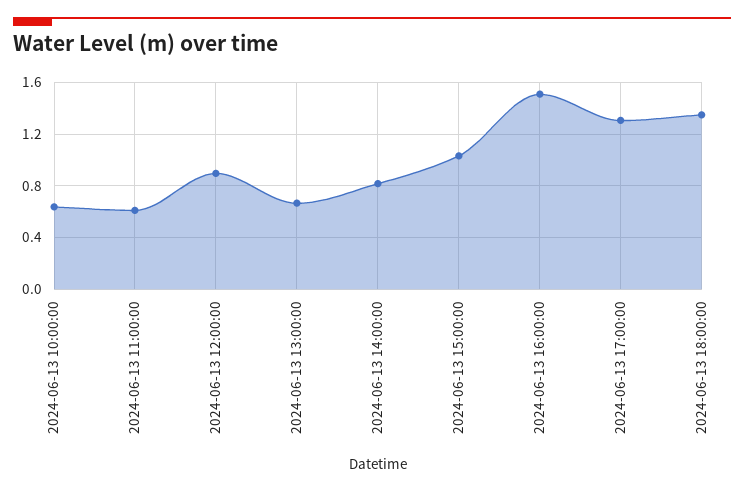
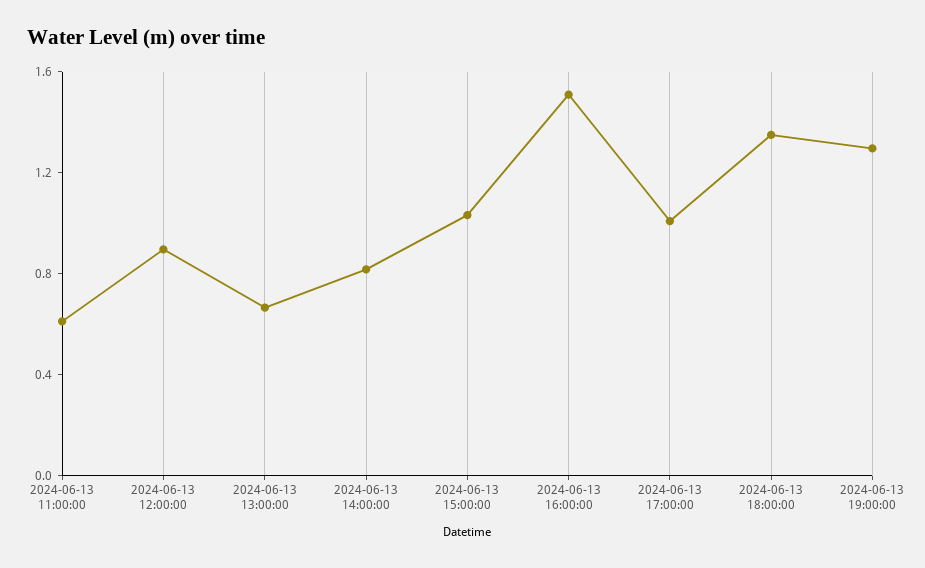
2024-06-13 10:00:00: 0.65 -> none
2024-06-13 17:00:00: 1.3 -> 1
2024-06-13 19:00:00: none -> 1.3

